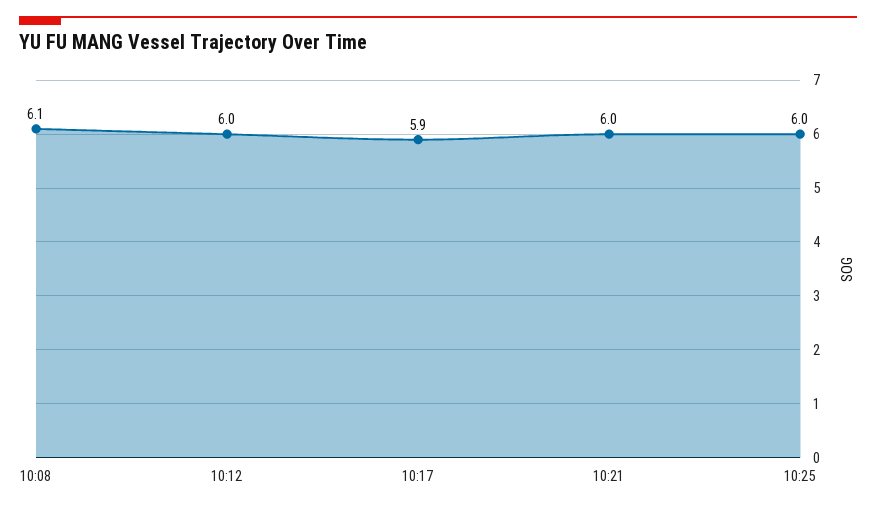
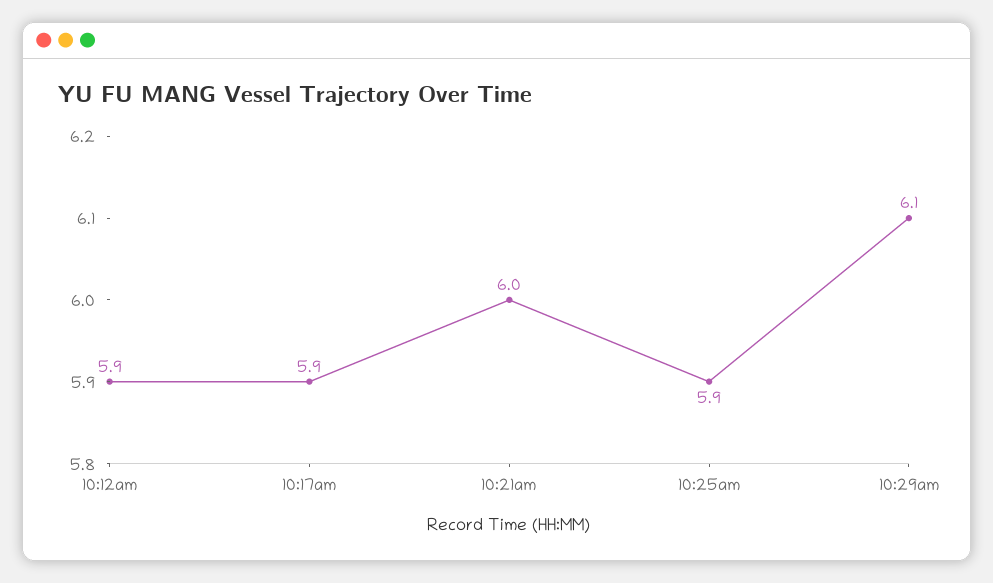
10:08: 6.1 -> none
10:12: 6 -> 5.9
10:25: 6 -> 5.9
10:29am: none -> 6.1

